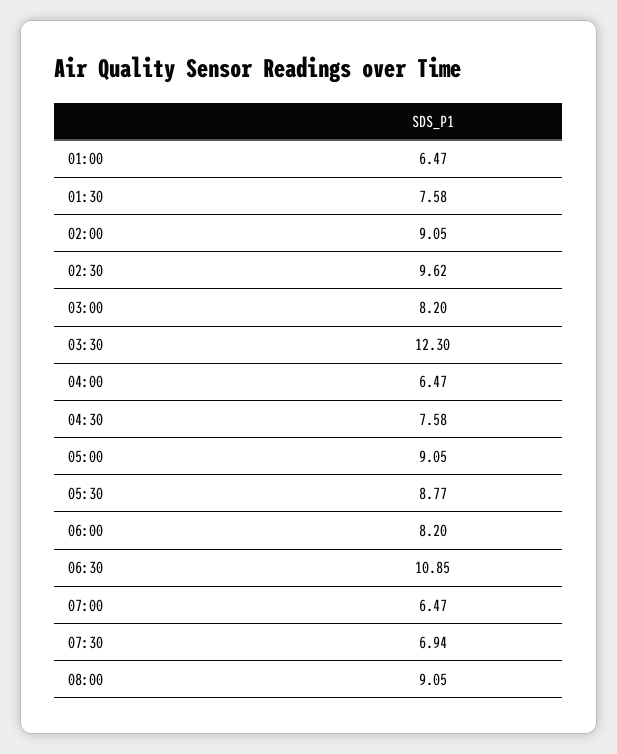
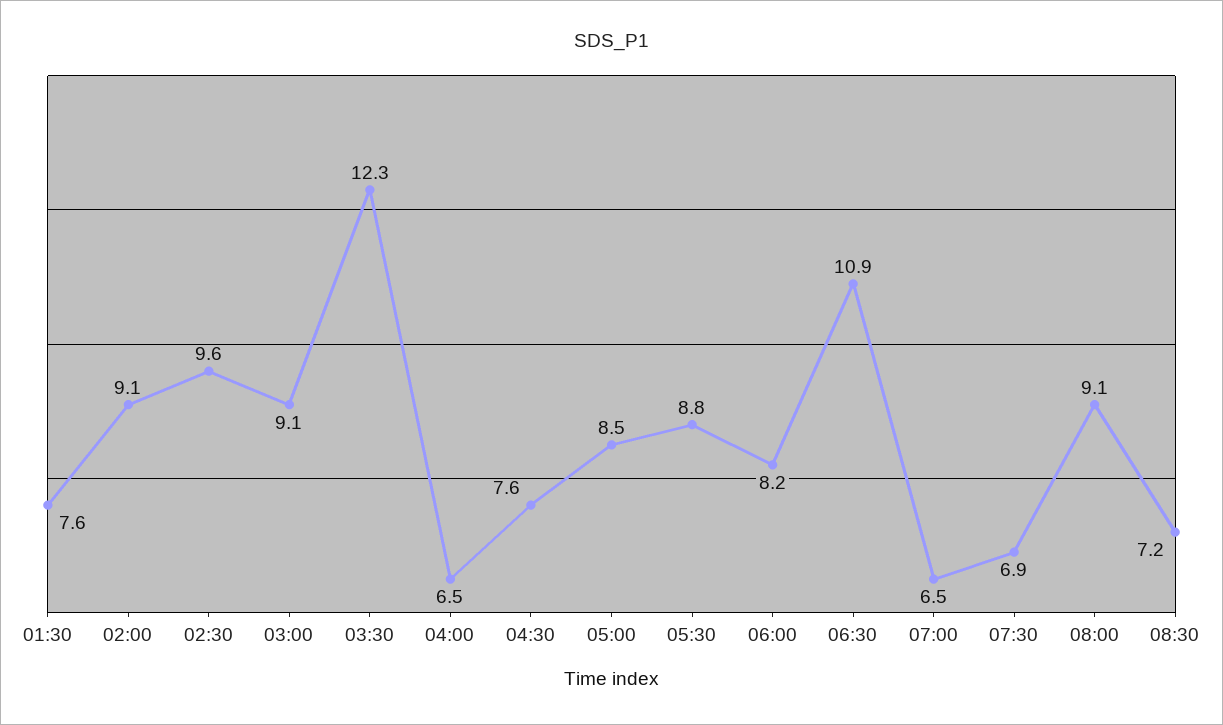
01:00: 6.47 -> none
03:00: 8.2 -> 9.1
05:00: 9.05 -> 8.5
08:30: none -> 7.2

